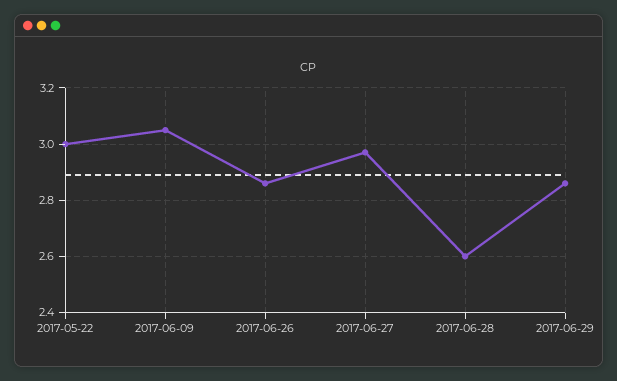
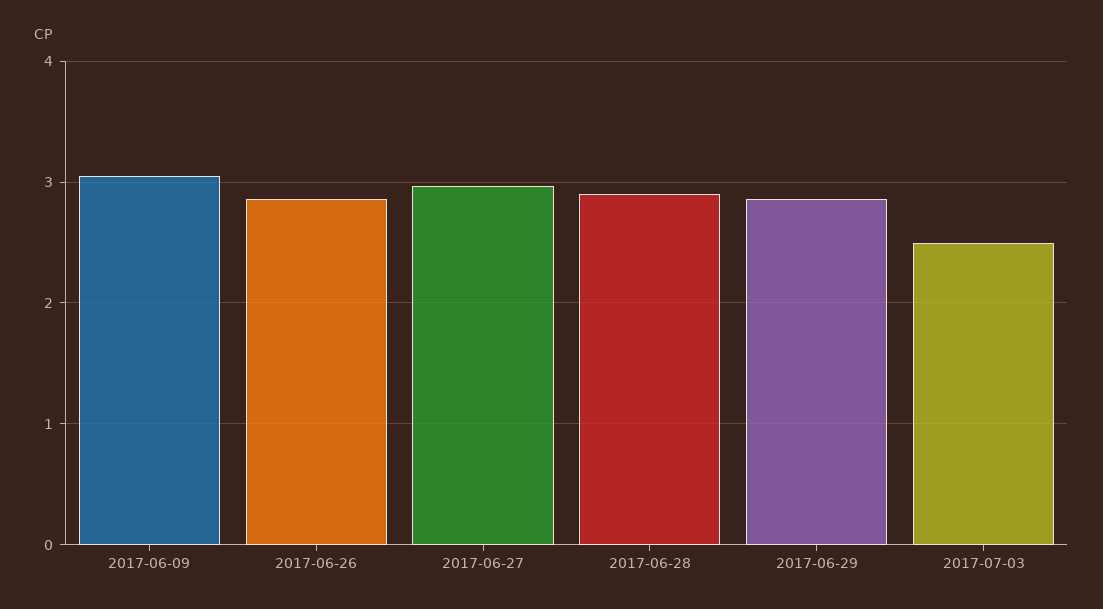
2017-05-22: 3 -> none
2017-06-28: 2.6 -> 2.9
2017-07-03: none -> 2.5

